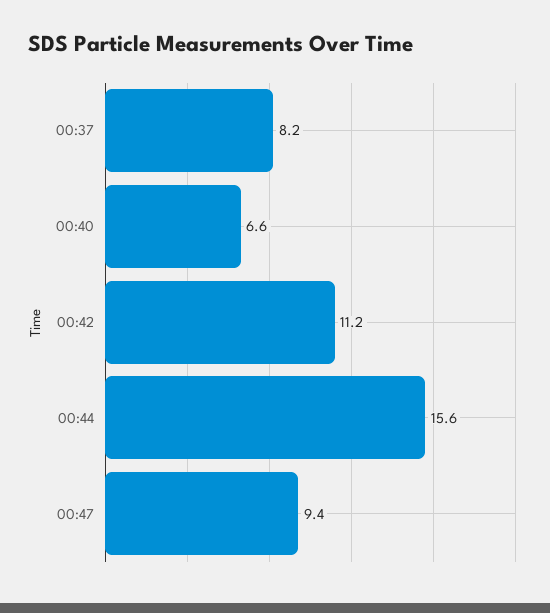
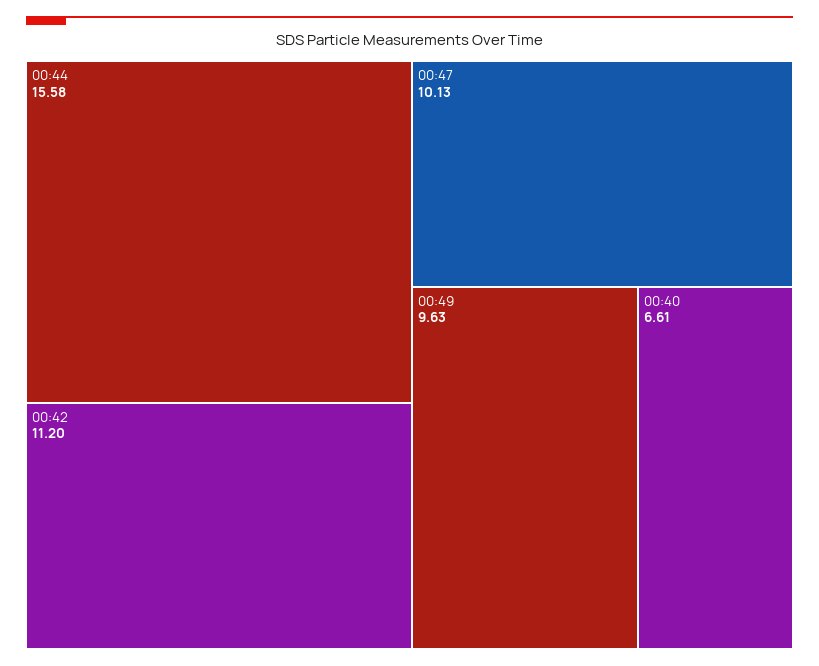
00:37: 8.2 -> none
00:47: 9.4 -> 10.13
00:49: none -> 9.63

